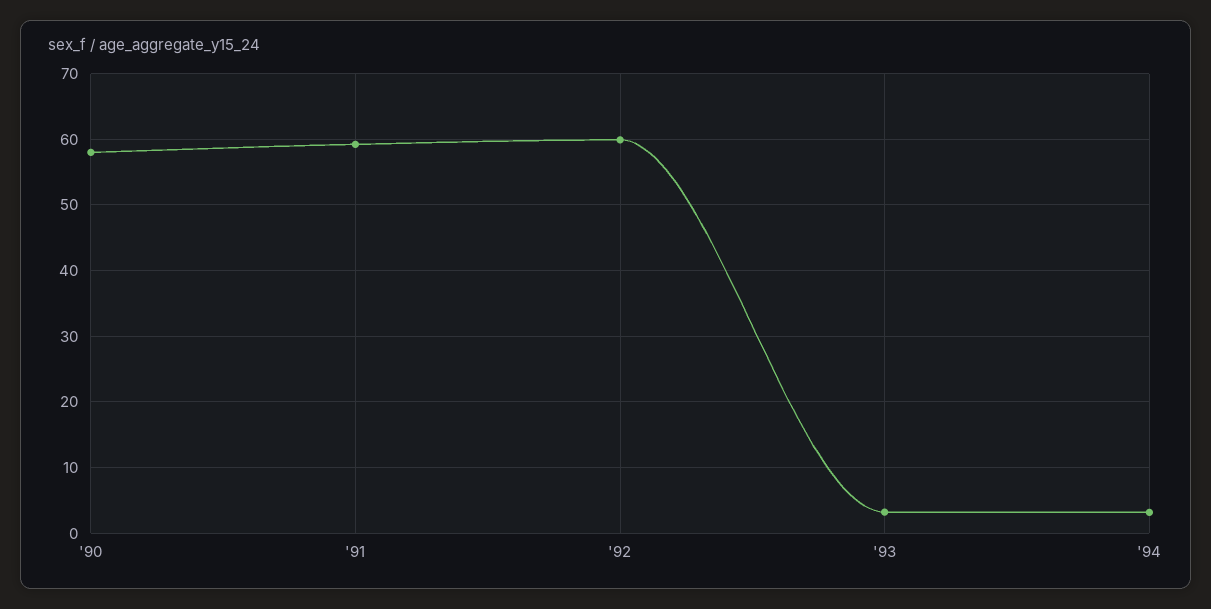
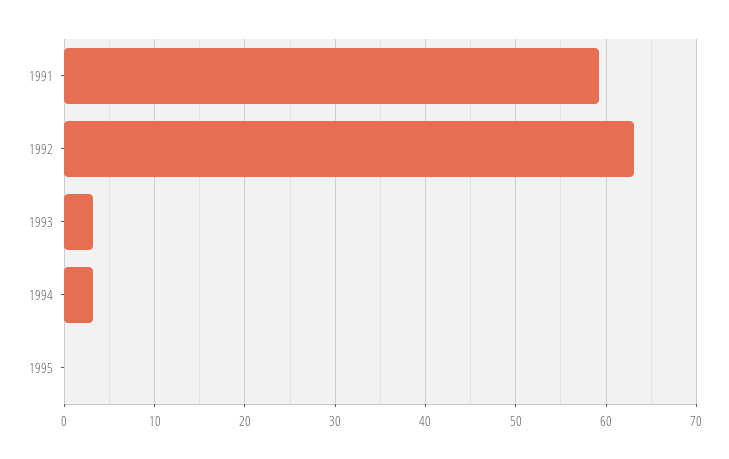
'90: 58 -> none
'92: 60 -> 63
1995: none -> 0

